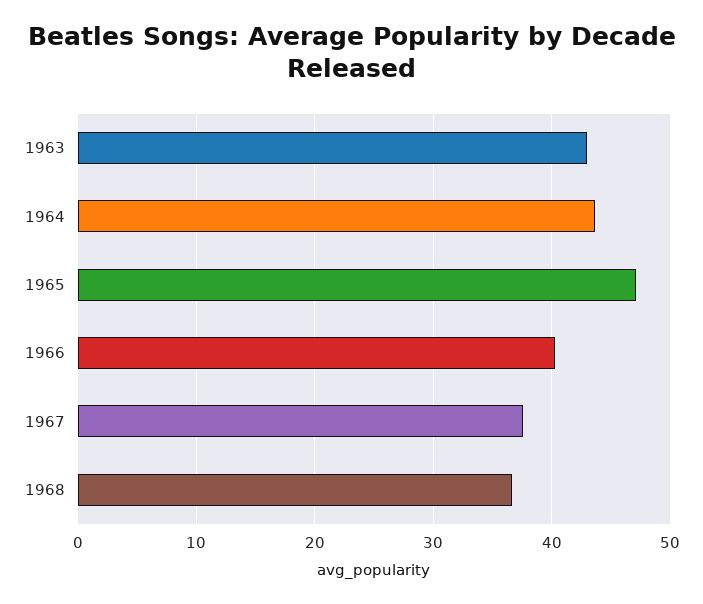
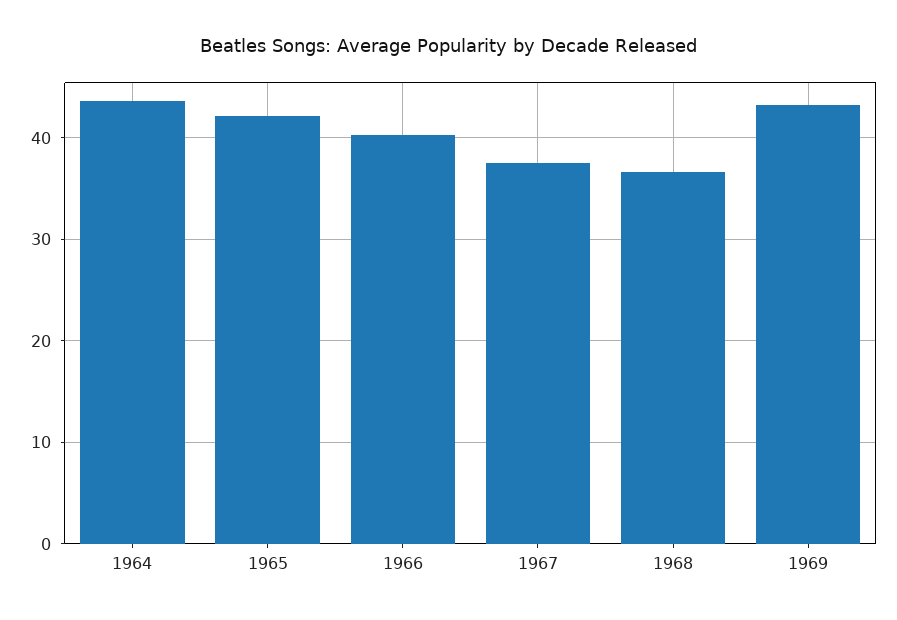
1963: 43 -> none
1965: 47 -> 42
1969: none -> 43

